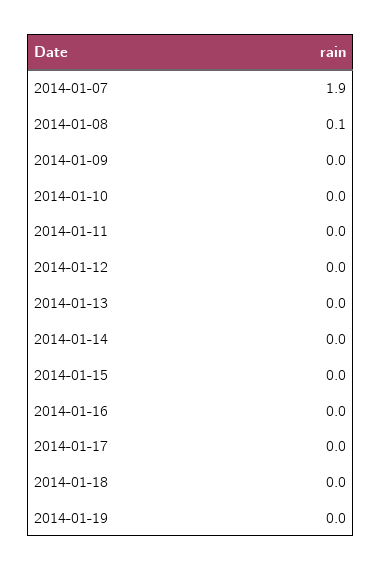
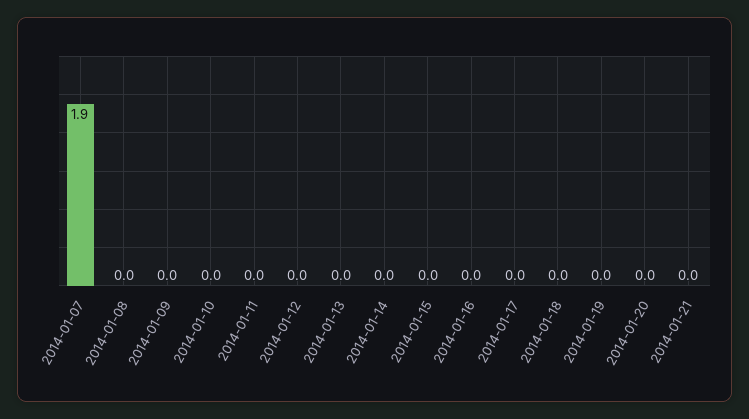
2014-01-08: 0.1 -> 0
2014-01-20: none -> 0
2014-01-21: none -> 0

